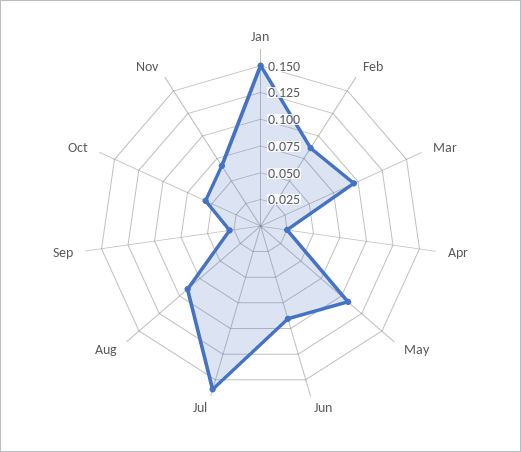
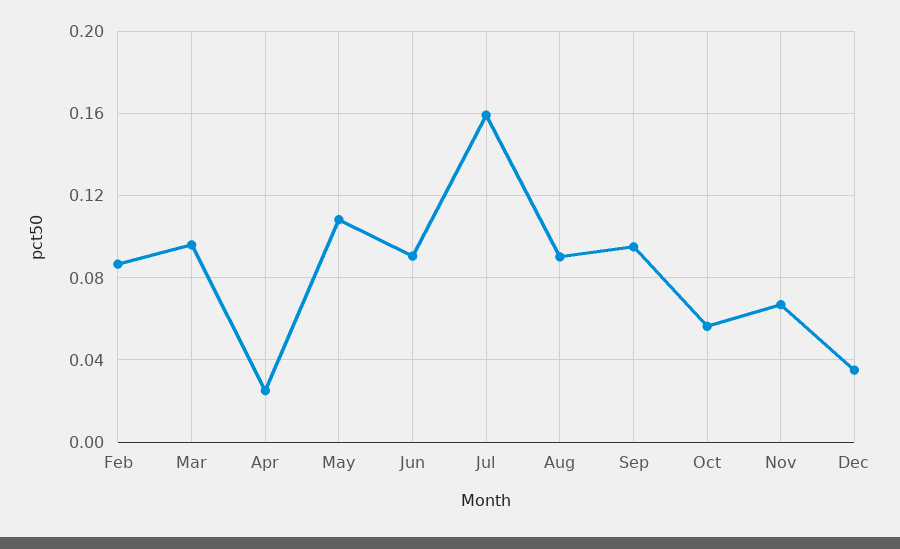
Jan: 0.15 -> none
Sep: 0.025 -> 0.095
Dec: none -> 0.035

